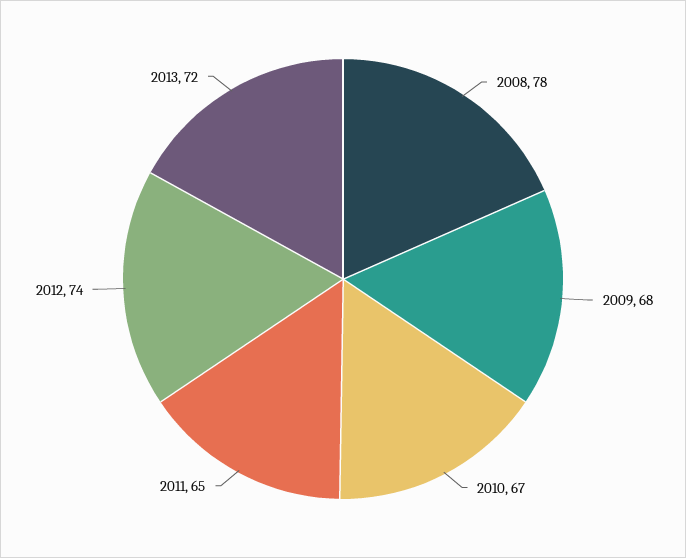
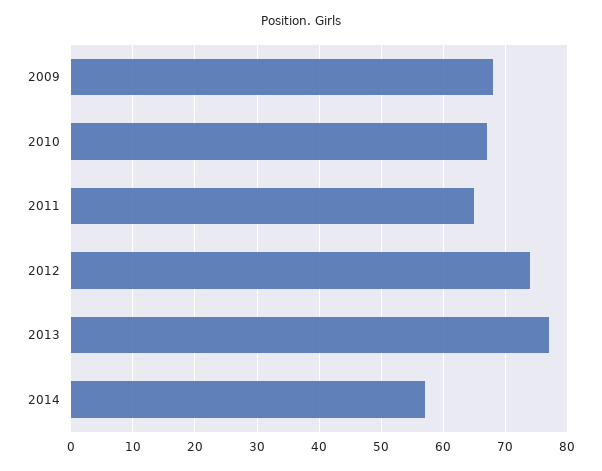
2008: 78 -> none
2013: 72 -> 77
2014: none -> 57

